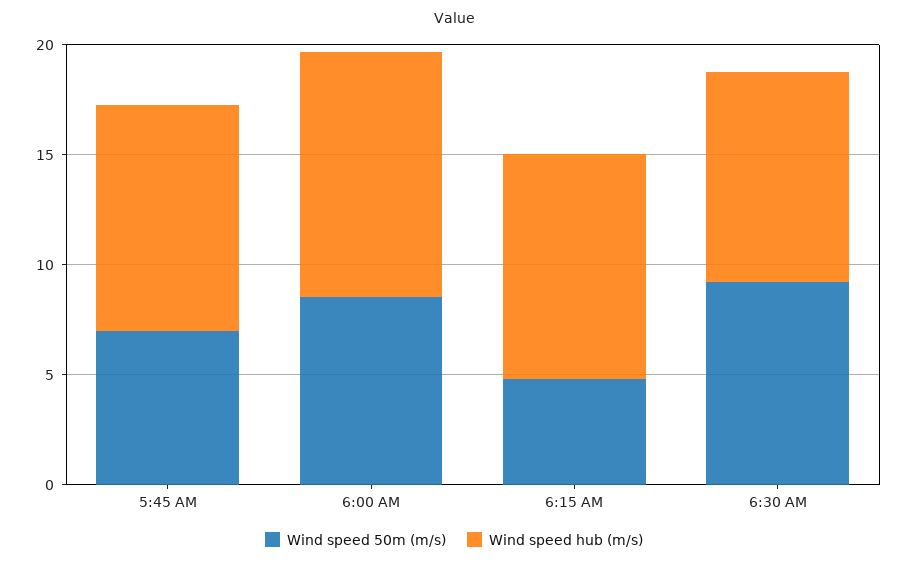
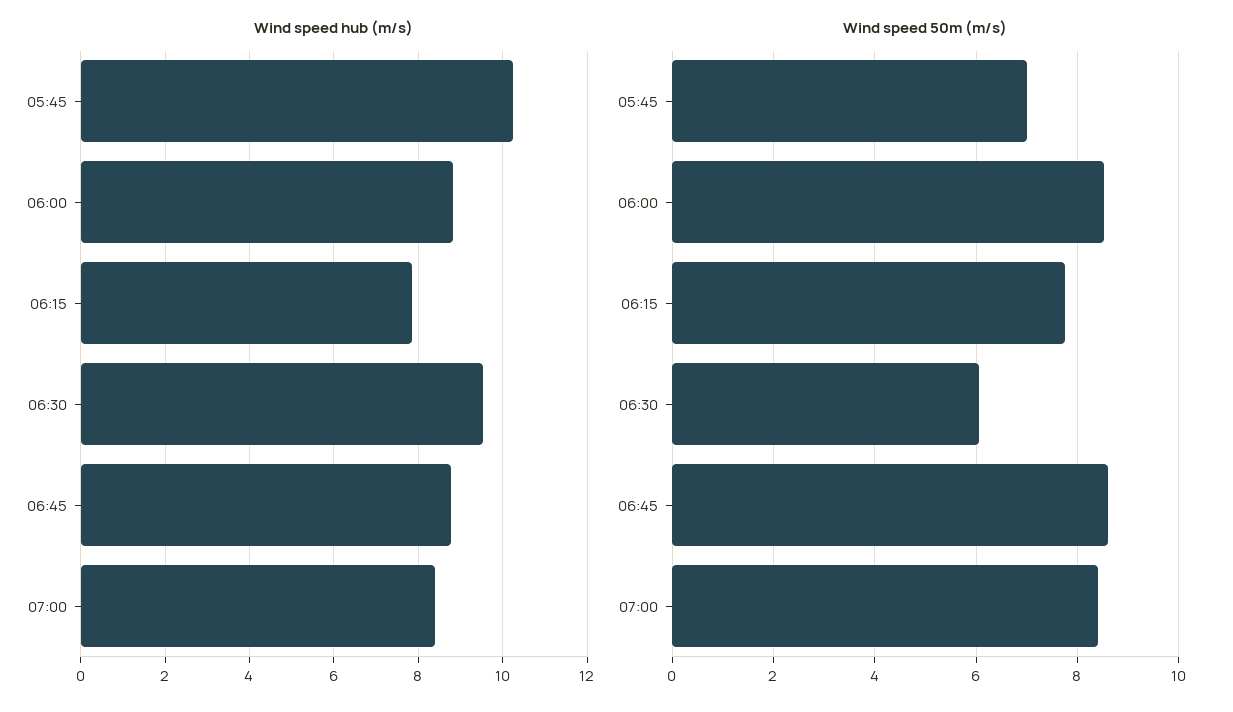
Wind speed hub (m/s), 6:00 AM: 11 -> 8.8
Wind speed 50m (m/s), 6:15 AM: 5 -> 7.8
Wind speed hub (m/s), 6:15 AM: 10 -> 7.8
Wind speed 50m (m/s), 6:30 AM: 9 -> 6
Wind speed hub (m/s), 06:45: none -> 8.8
Wind speed hub (m/s), 07:00: none -> 8.4
Wind speed 50m (m/s), 06:45: none -> 8.6
Wind speed 50m (m/s), 07:00: none -> 8.4

